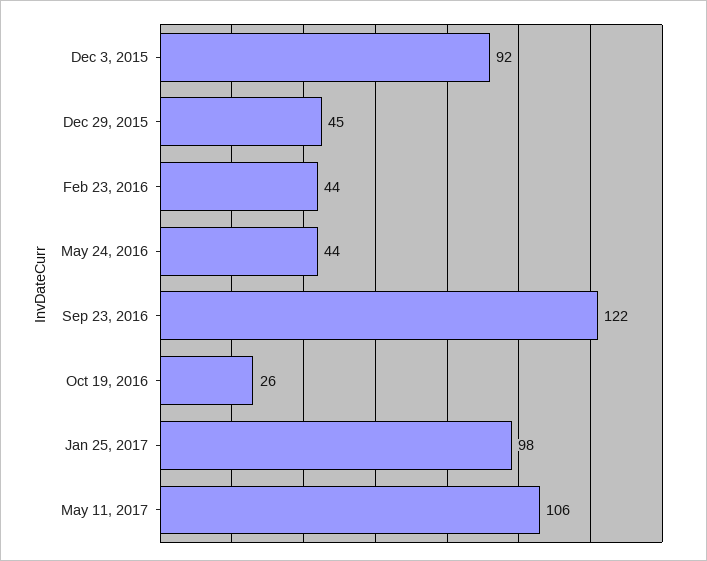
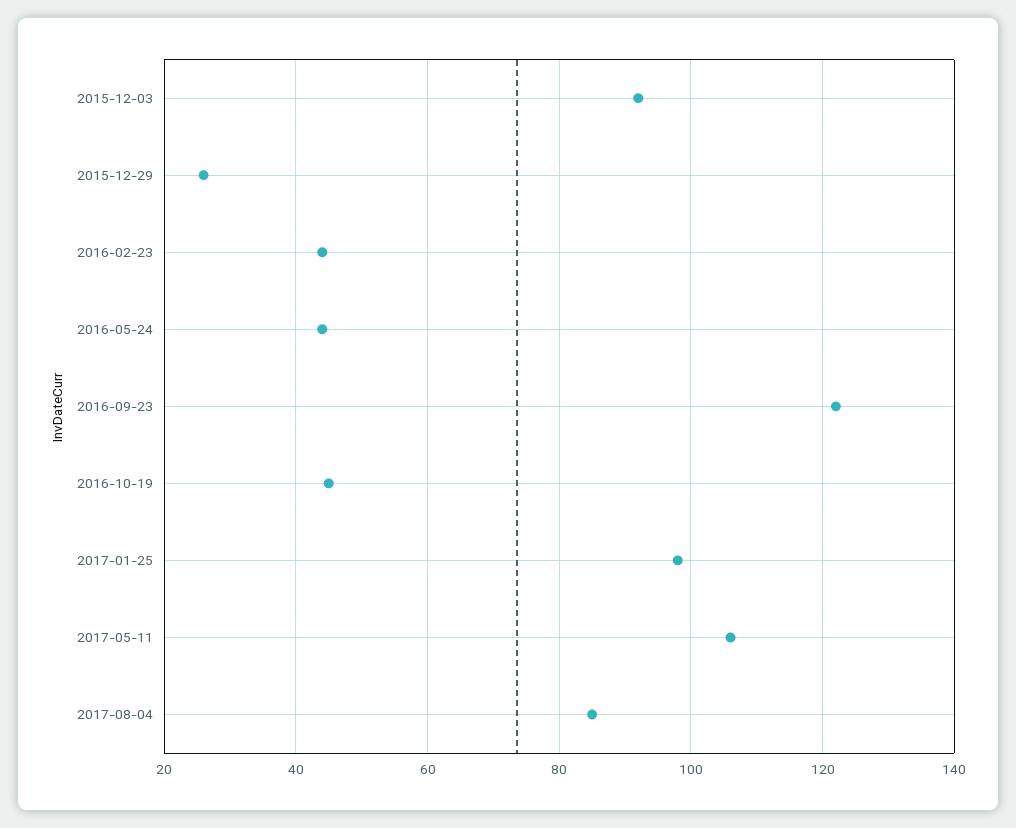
Dec 29, 2015: 45 -> 25
Oct 19, 2016: 26 -> 45
2017-08-04: none -> 85

